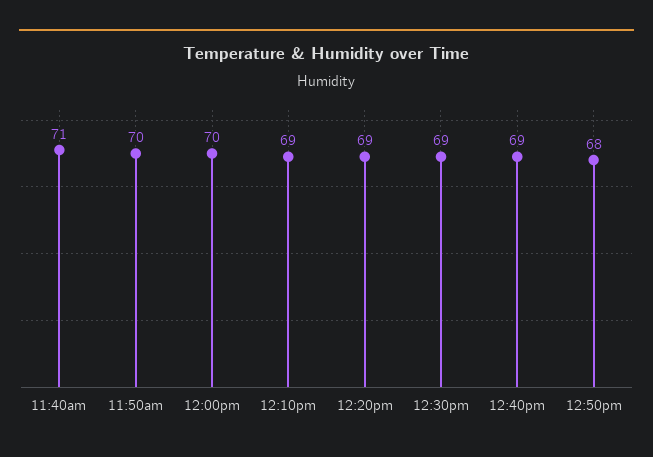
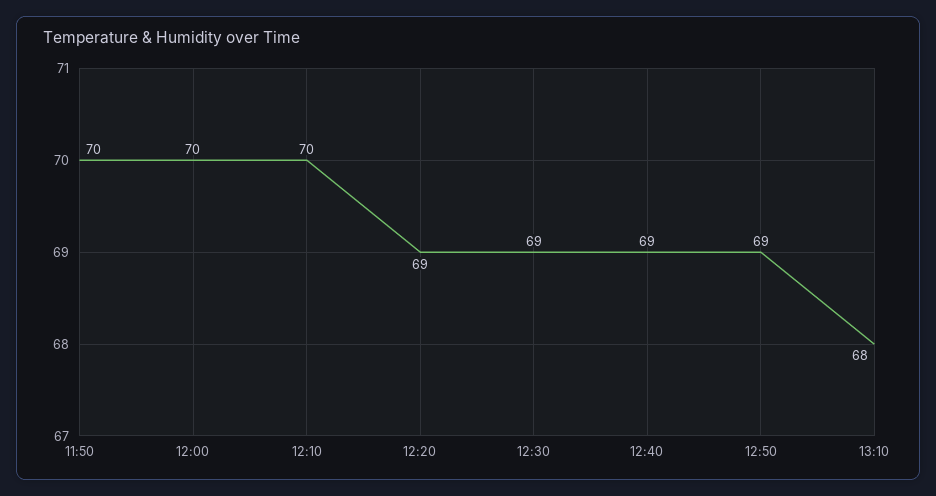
11:40am: 71 -> none
12:10pm: 69 -> 70
12:50pm: 68 -> 69
13:10: none -> 68

